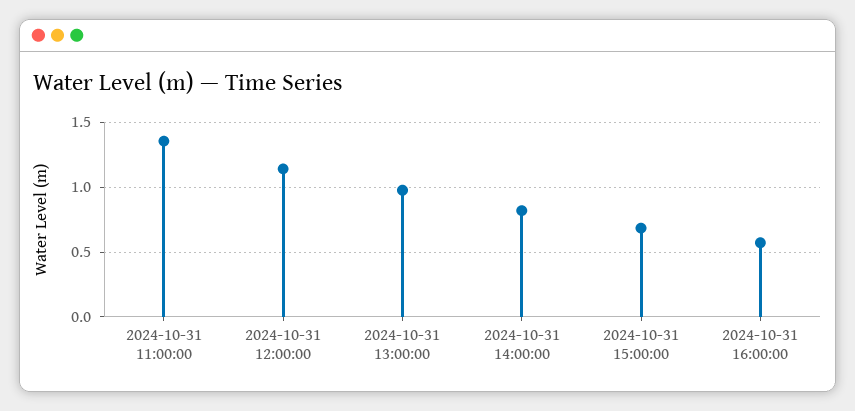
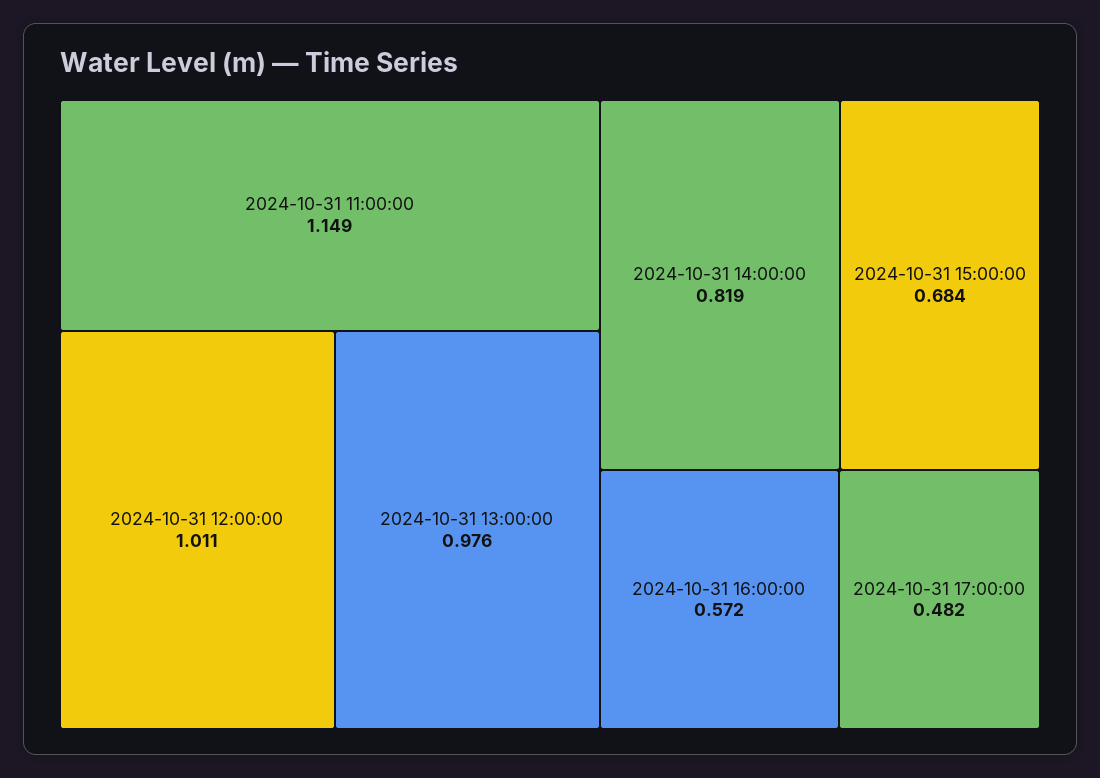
2024-10-31 11:00:00: 1.35 -> 1.149
2024-10-31 12:00:00: 1.15 -> 1.011
2024-10-31 17:00:00: none -> 0.482

